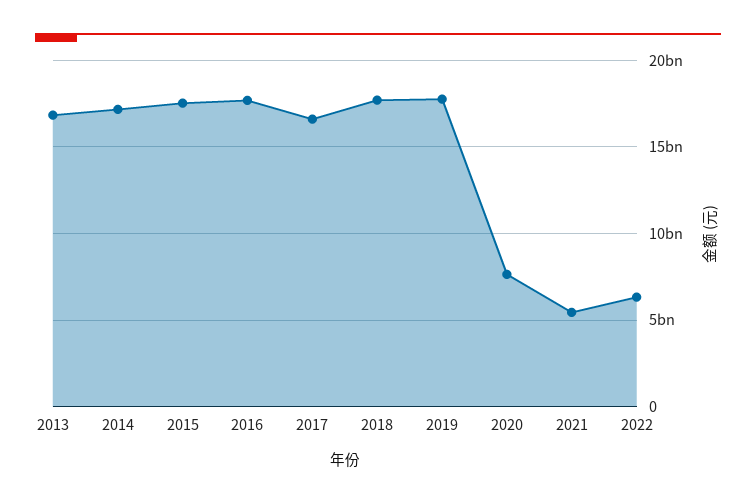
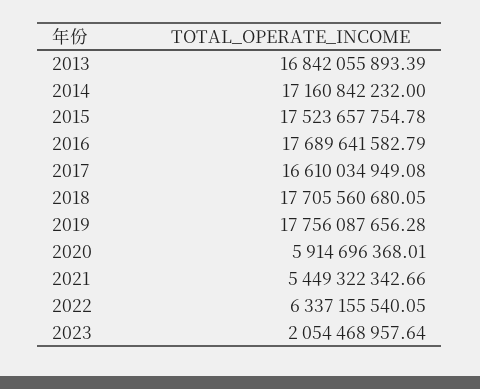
2020: 7500000000 -> 5914696368.01
2023: none -> 2054468957.64

